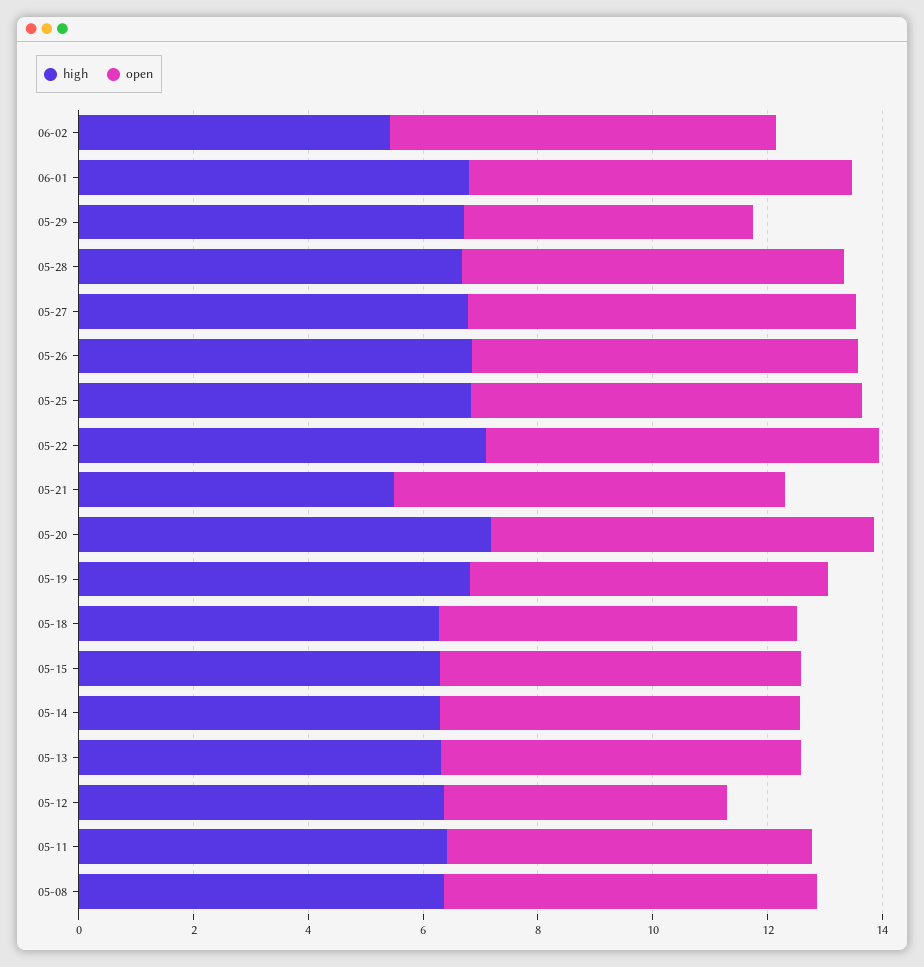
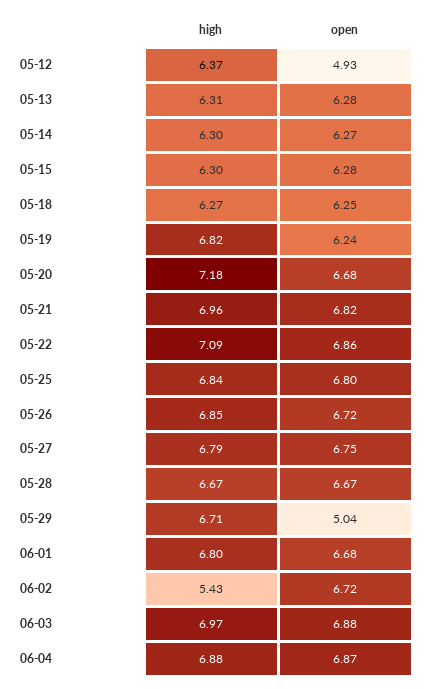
high, 05-21: 5.5 -> 6.96
high, 05-11: 6.5 -> none
open, 05-11: 6.5 -> none
high, 05-08: 6.5 -> none
open, 05-08: 6.5 -> none
high, 06-03: none -> 6.97
open, 06-03: none -> 6.88
high, 06-04: none -> 6.88
open, 06-04: none -> 6.87

